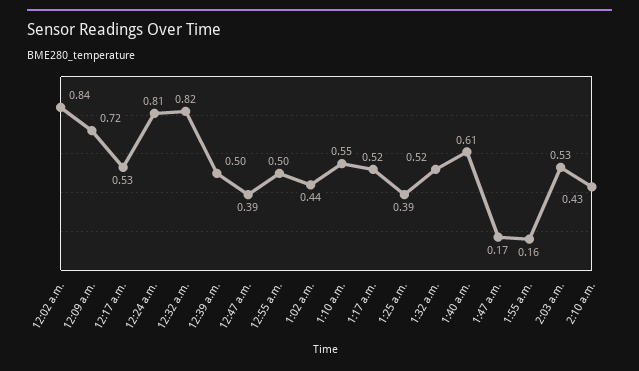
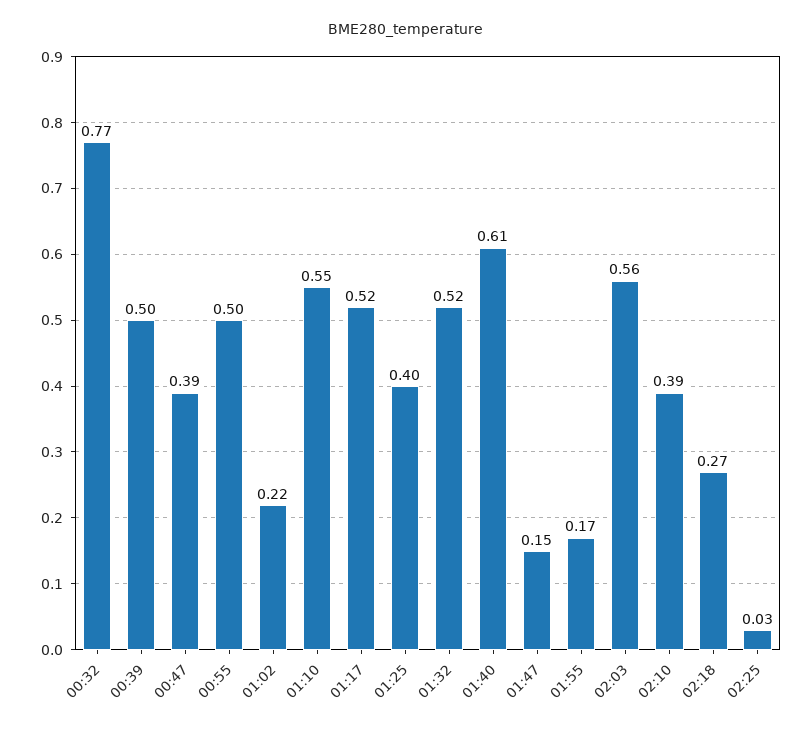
12:02 a.m.: 0.84 -> none
12:09 a.m.: 0.72 -> none
12:17 a.m.: 0.53 -> none
12:24 a.m.: 0.81 -> none
12:32 a.m.: 0.82 -> 0.77
1:02 a.m.: 0.44 -> 0.22
1:25 a.m.: 0.39 -> 0.4
1:47 a.m.: 0.17 -> 0.15
1:55 a.m.: 0.16 -> 0.17
2:03 a.m.: 0.53 -> 0.56
2:10 a.m.: 0.43 -> 0.39
02:18: none -> 0.27
02:25: none -> 0.03

